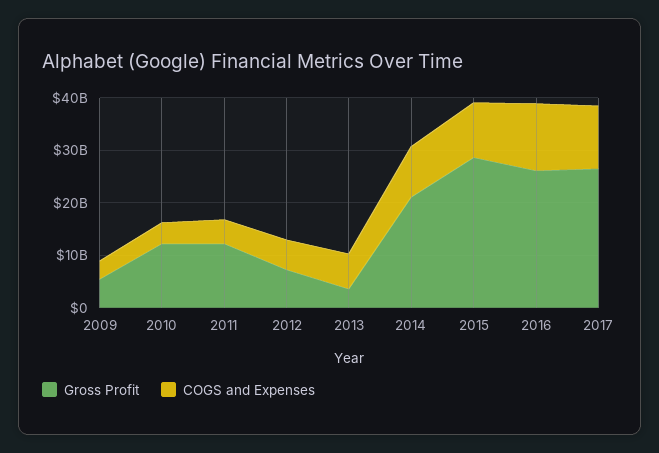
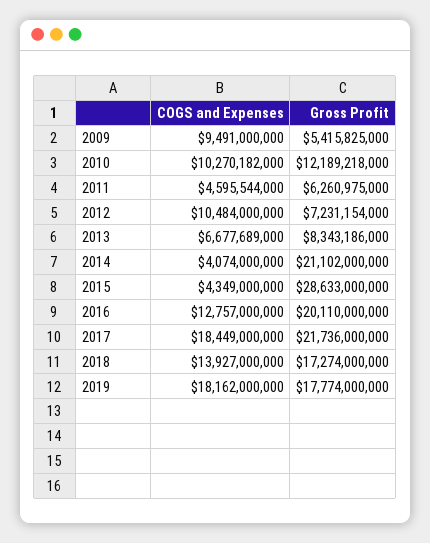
COGS and Expenses, 2009: 4000000000 -> 9491000000
COGS and Expenses, 2010: 4000000000 -> 10270182000
Gross Profit, 2011: 12000000000 -> 6260975000
COGS and Expenses, 2012: 6000000000 -> 10484000000
Gross Profit, 2013: 4000000000 -> 8343186000
COGS and Expenses, 2014: 10000000000 -> 4074000000
COGS and Expenses, 2015: 10000000000 -> 4349000000
Gross Profit, 2016: 26000000000 -> 20110000000
Gross Profit, 2017: 26000000000 -> 21736000000
COGS and Expenses, 2017: 12000000000 -> 18449000000
COGS and Expenses, 2018: none -> 13927000000
Gross Profit, 2018: none -> 17274000000
COGS and Expenses, 2019: none -> 18162000000
Gross Profit, 2019: none -> 17774000000

